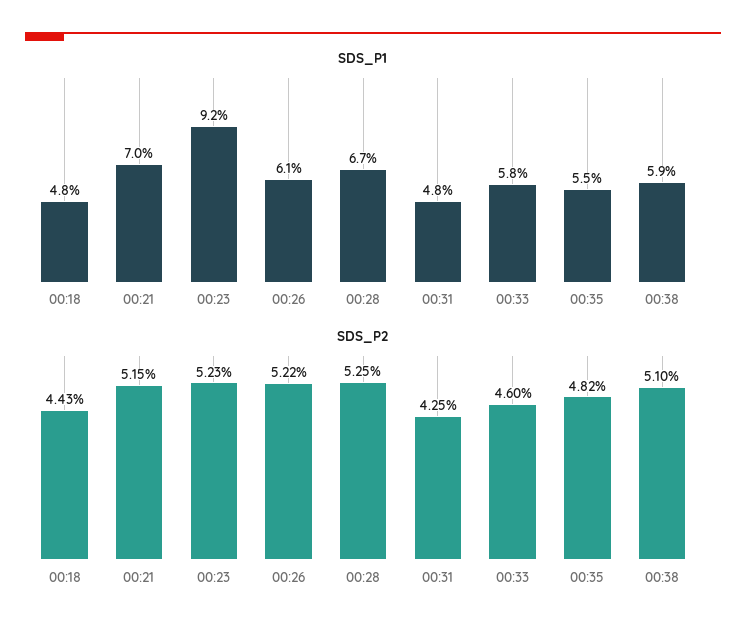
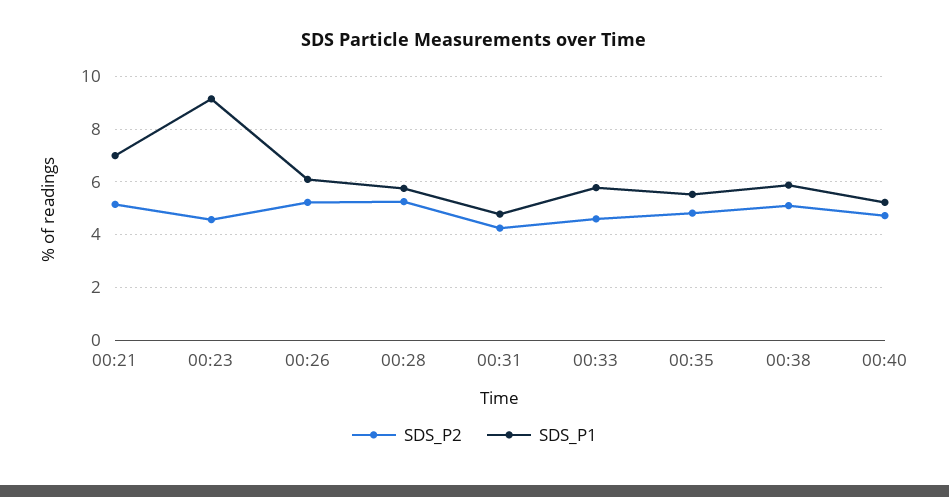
SDS_P1, 00:18: 4.8 -> none
SDS_P1, 00:28: 6.7 -> 5.75
SDS_P2, 00:18: 4.43 -> none
SDS_P2, 00:23: 5.23 -> 4.5
SDS_P2, 00:40: none -> 4.75
SDS_P1, 00:40: none -> 5.25

